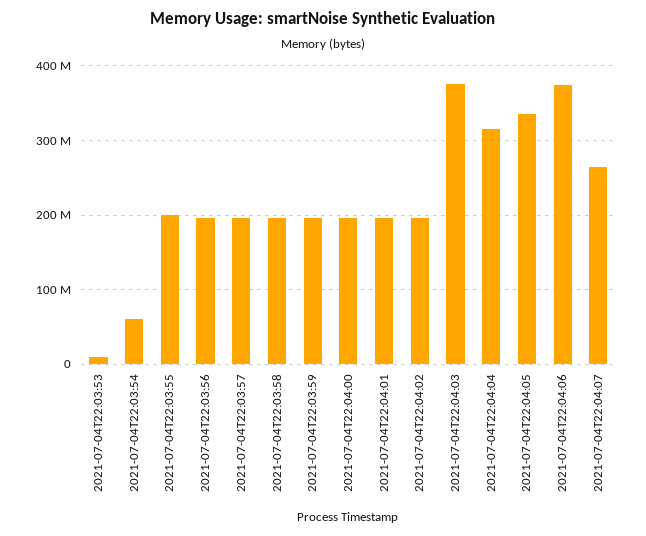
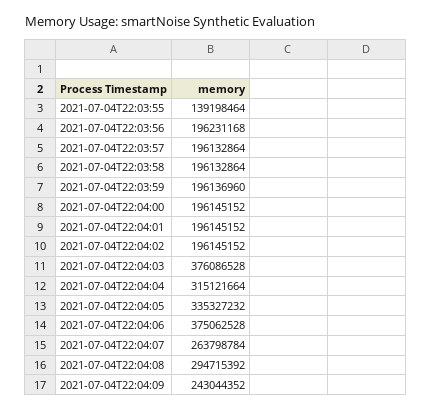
2021-07-04T22:03:53: 10000000 -> none
2021-07-04T22:03:54: 60000000 -> none
2021-07-04T22:03:55: 200000000 -> 139198464
2021-07-04T22:04:08: none -> 294715392
2021-07-04T22:04:09: none -> 243044352

